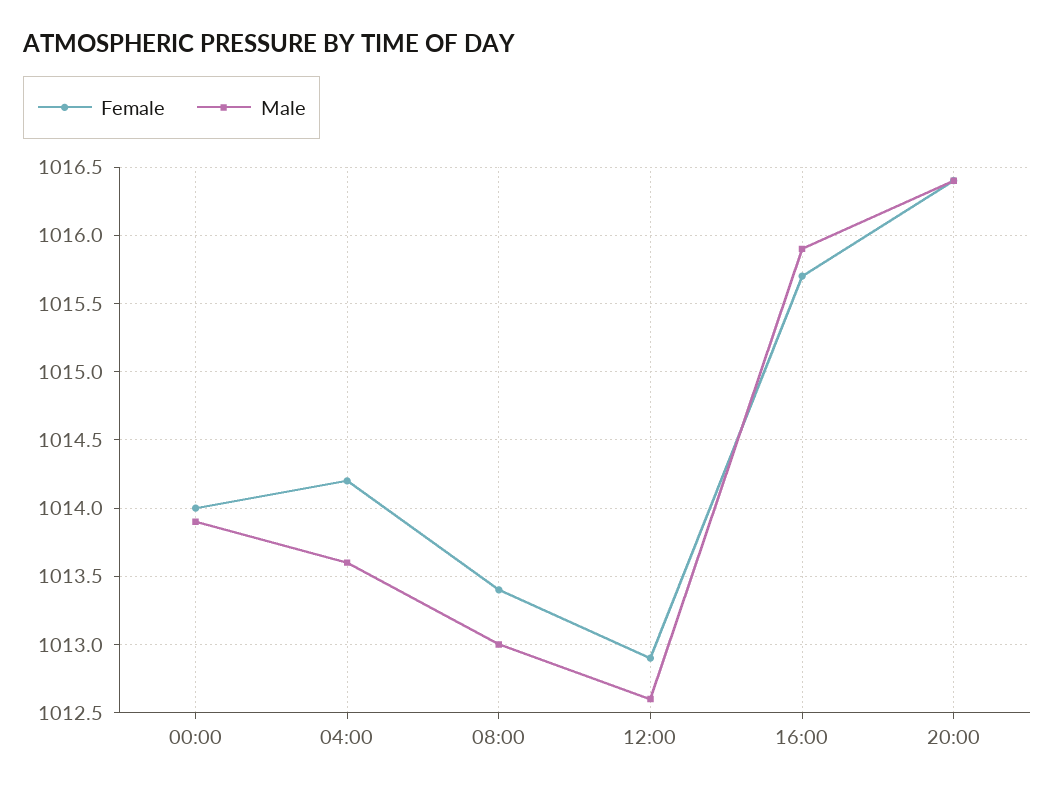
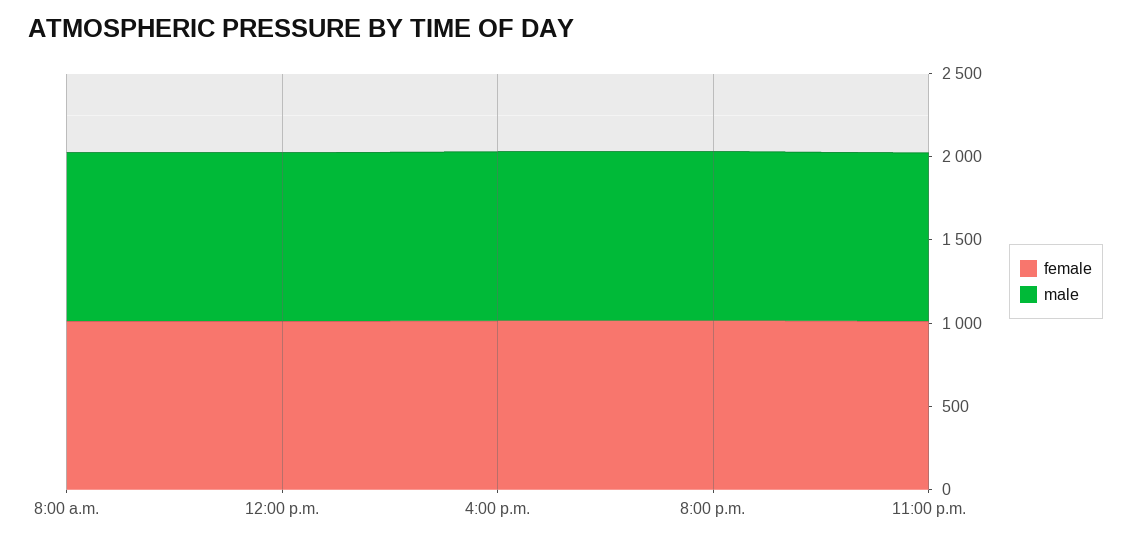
Female, 00:00: 1014 -> none
Male, 00:00: 1013.9 -> none
Female, 04:00: 1014.2 -> none
Male, 04:00: 1013.6 -> none
Female, 11:00 p.m.: none -> 1000
Male, 11:00 p.m.: none -> 1000

